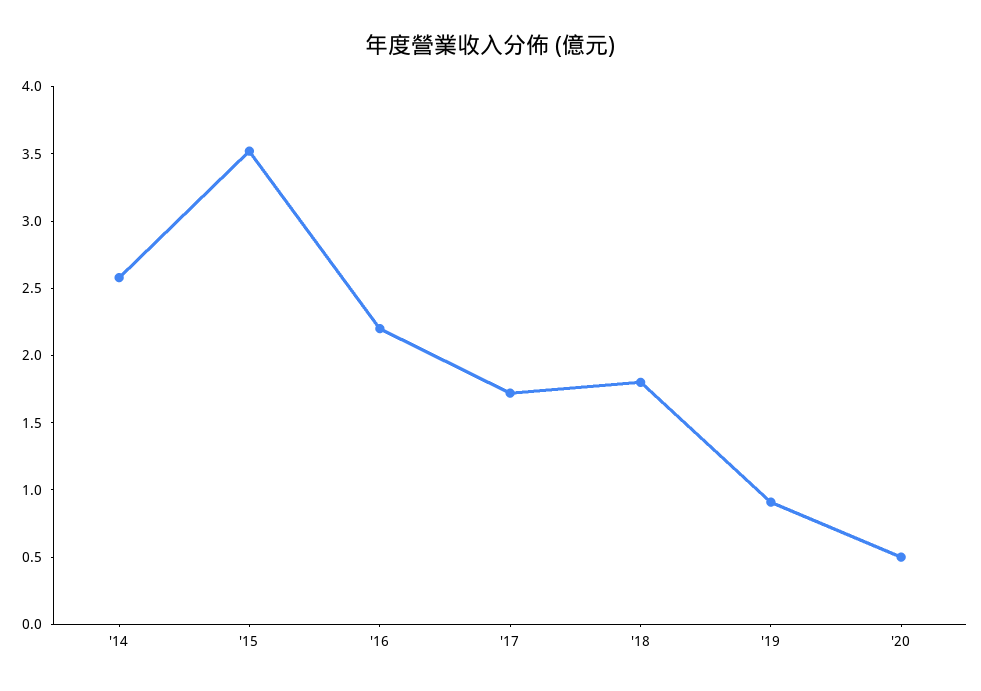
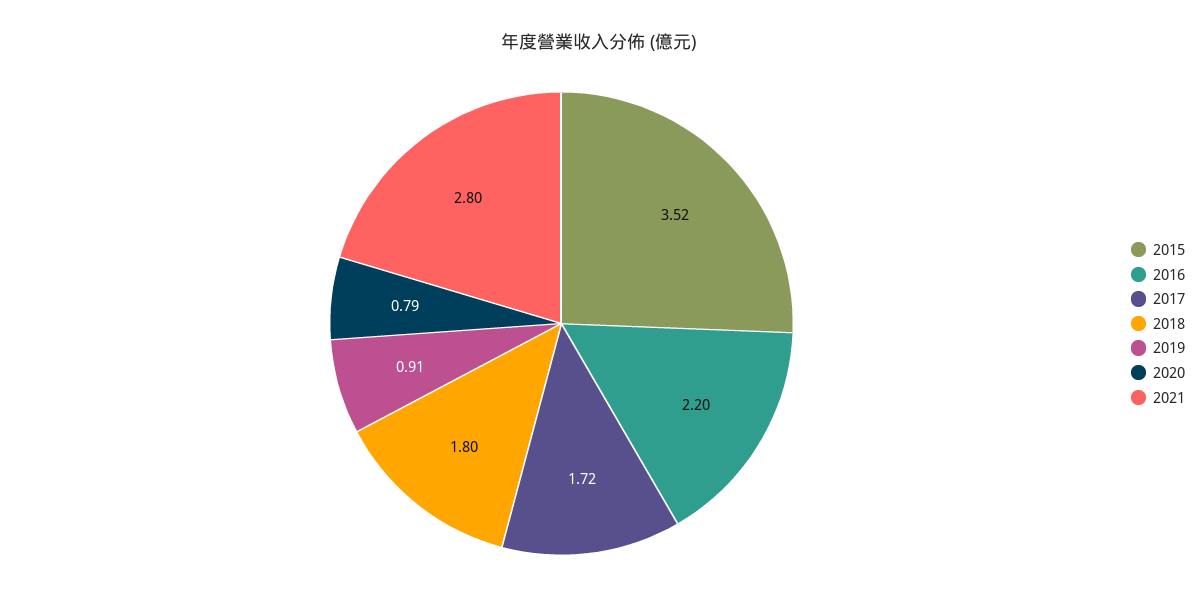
'14: 2.6 -> none
'20: 0.5 -> 0.79
2021: none -> 2.8

